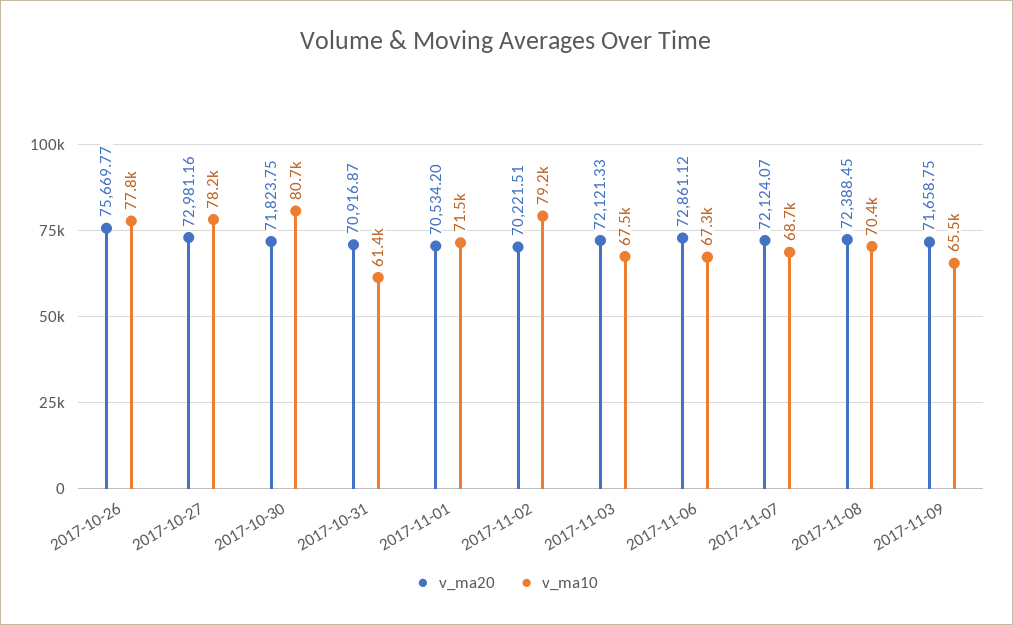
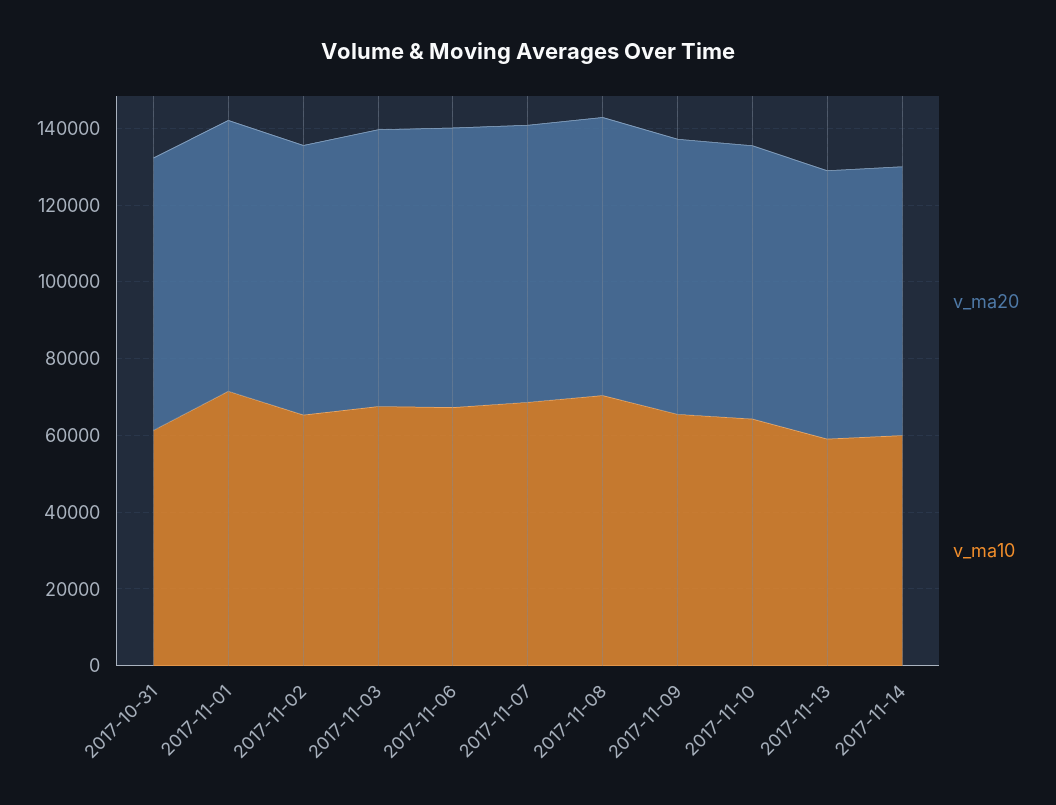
v_ma20, 2017-10-26: 75669.77 -> none
v_ma10, 2017-10-26: 77800 -> none
v_ma20, 2017-10-27: 72981.16 -> none
v_ma10, 2017-10-27: 78200 -> none
v_ma20, 2017-10-30: 71823.75 -> none
v_ma10, 2017-10-30: 80700 -> none
v_ma10, 2017-11-02: 79200 -> 65000
v_ma20, 2017-11-10: none -> 70000
v_ma10, 2017-11-10: none -> 65000
v_ma20, 2017-11-13: none -> 70000
v_ma10, 2017-11-13: none -> 60000
v_ma20, 2017-11-14: none -> 70000
v_ma10, 2017-11-14: none -> 60000

